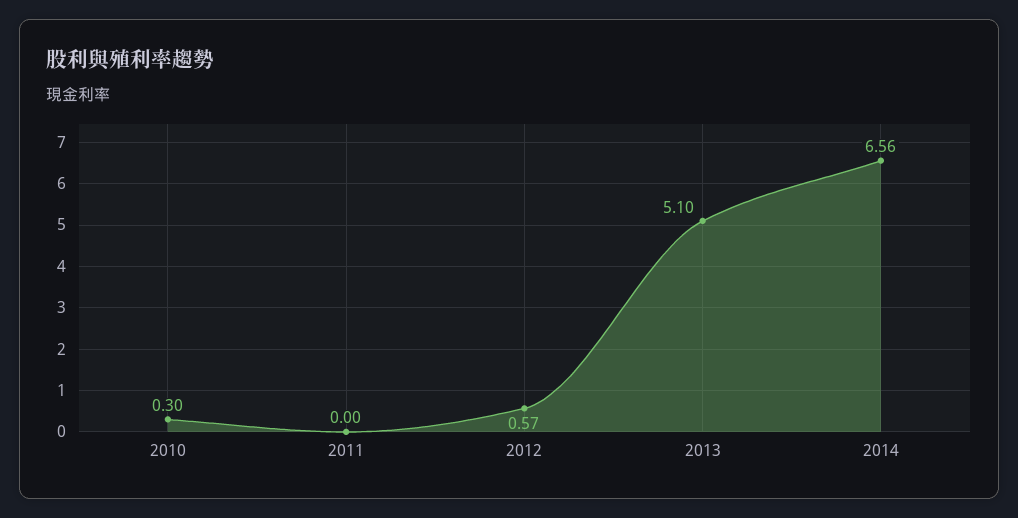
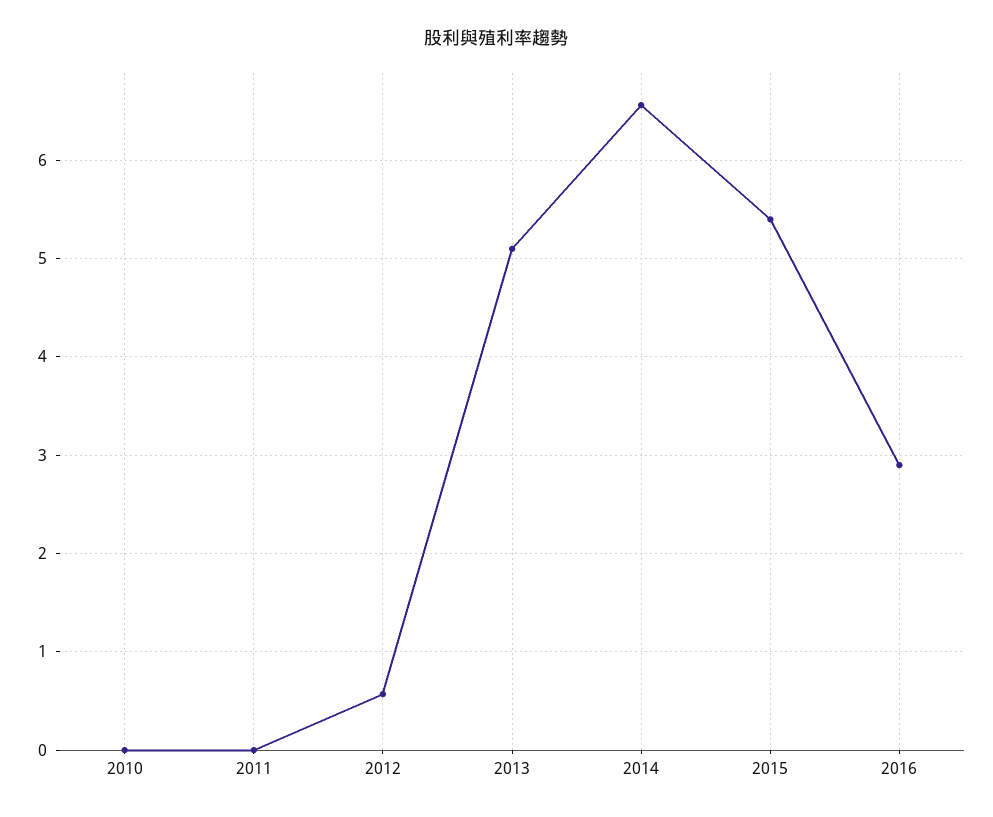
2010: 0.3 -> 0
2015: none -> 5.4
2016: none -> 2.9

